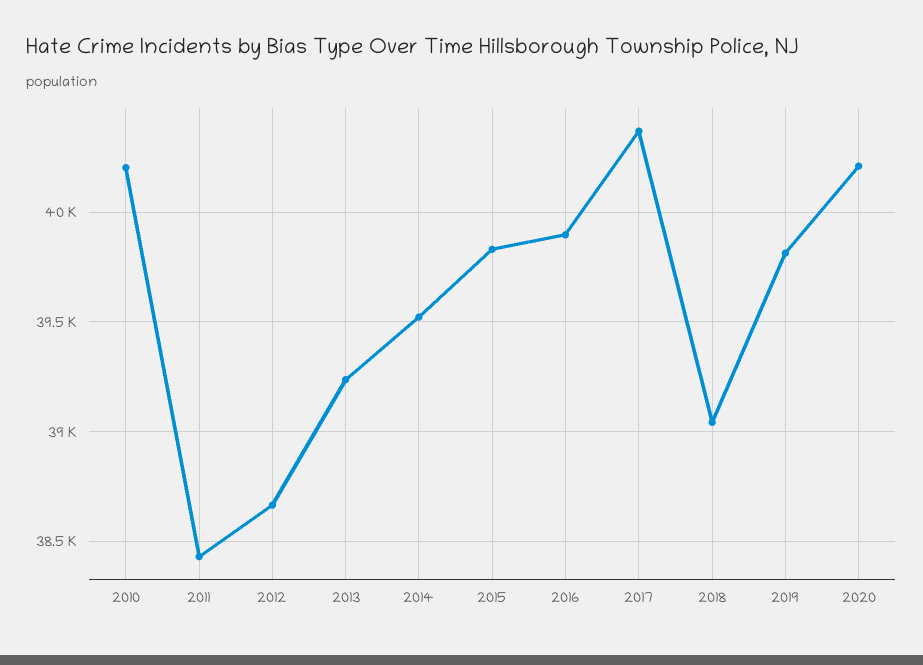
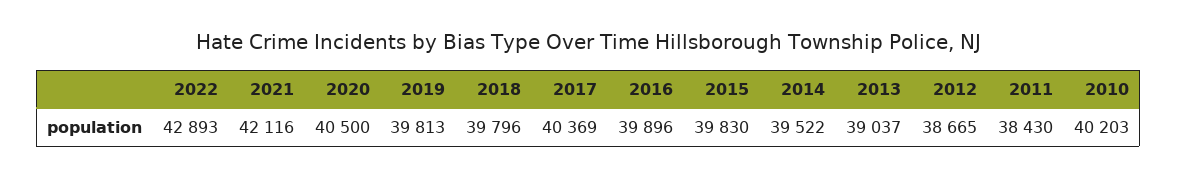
2013: 39250 -> 39037
2018: 39050 -> 39796
2020: 40200 -> 40500
2022: none -> 42893
2021: none -> 42116

